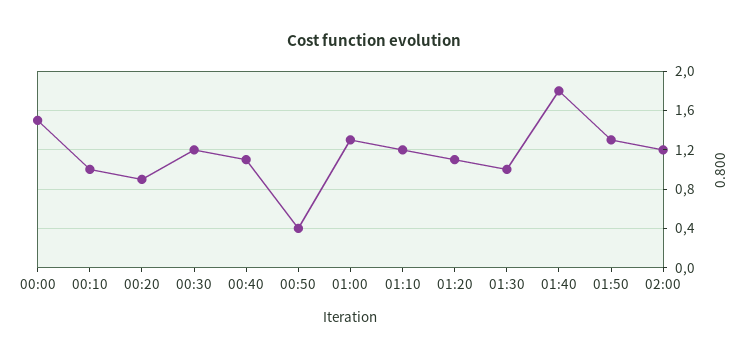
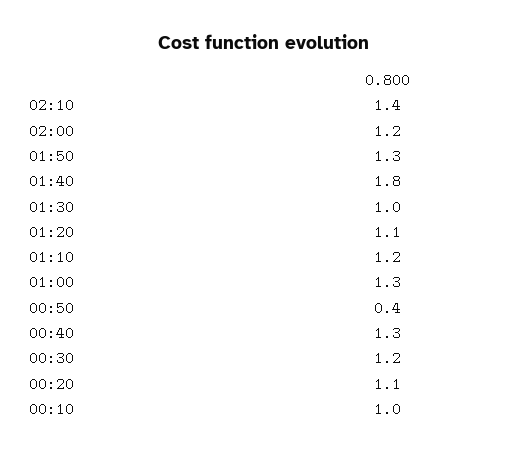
00:00: 1.5 -> none
00:20: 0.9 -> 1.1
00:40: 1.1 -> 1.3
02:10: none -> 1.4

